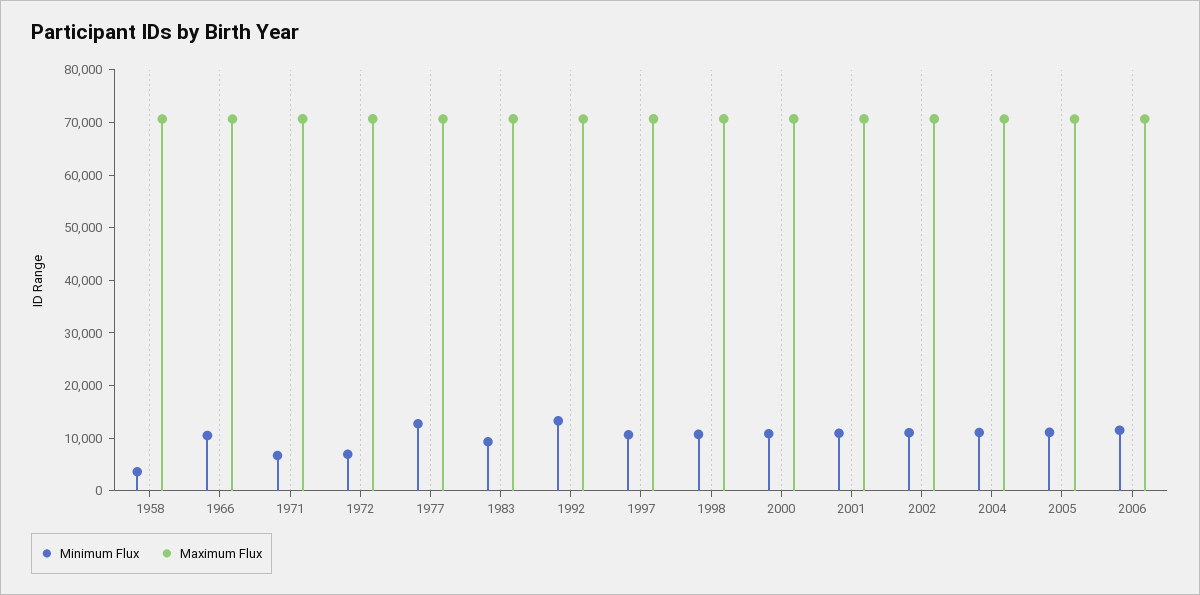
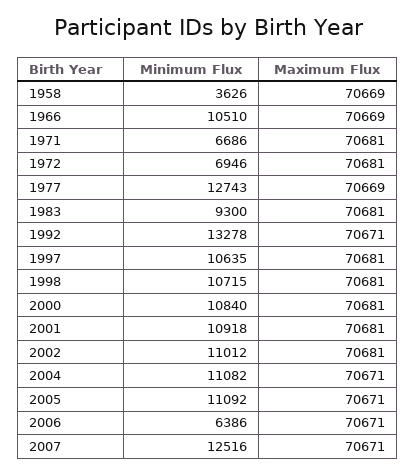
Minimum Flux, 2006: 12000 -> 6386
Minimum Flux, 2007: none -> 12516
Maximum Flux, 2007: none -> 70671

